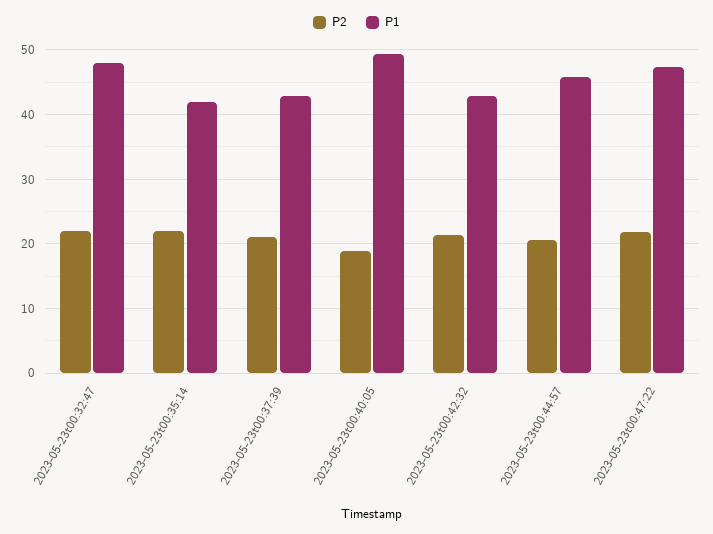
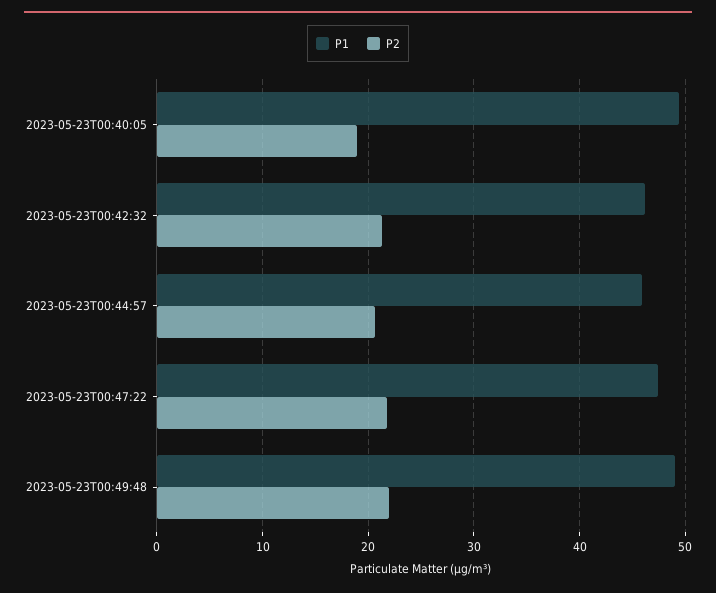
P2, 2023-05-23t00:32:47: 22 -> none
P1, 2023-05-23t00:32:47: 48 -> none
P2, 2023-05-23t00:35:14: 22 -> none
P1, 2023-05-23t00:35:14: 42 -> none
P2, 2023-05-23t00:37:39: 21 -> none
P1, 2023-05-23t00:37:39: 43 -> none
P1, 2023-05-23t00:42:32: 43 -> 46
P1, 2023-05-23T00:49:48: none -> 49
P2, 2023-05-23T00:49:48: none -> 22

